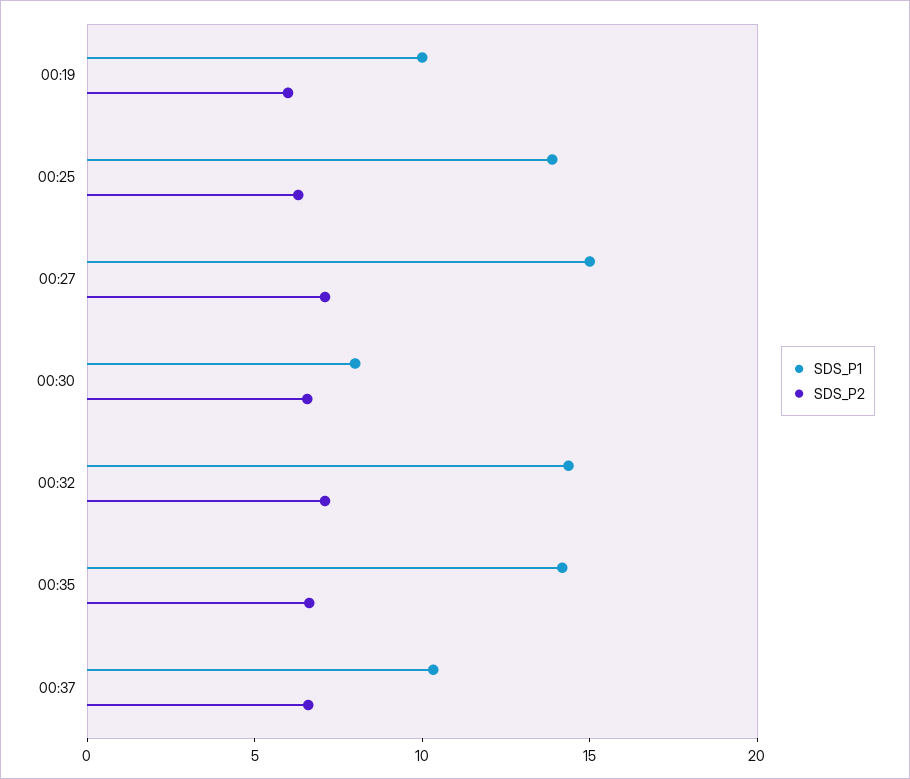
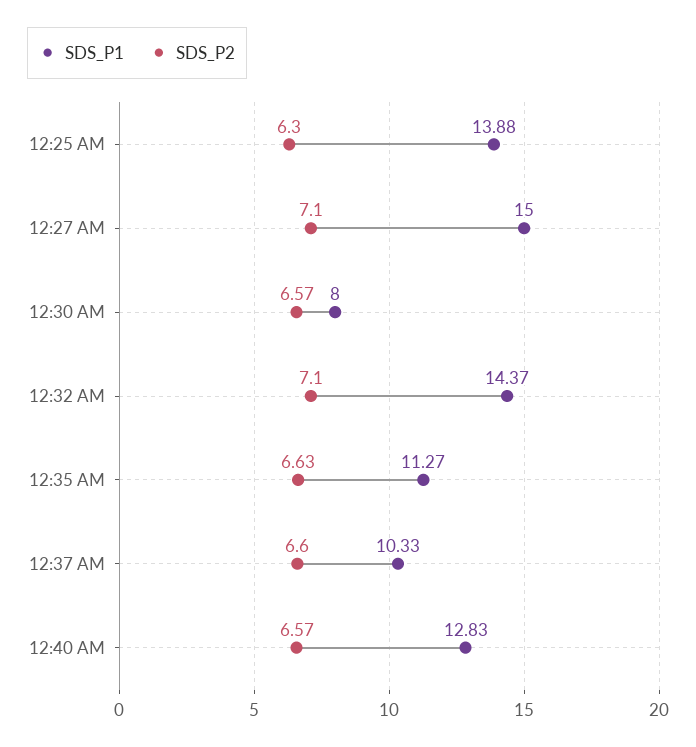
SDS_P1, 00:19: 10 -> none
SDS_P2, 00:19: 6 -> none
SDS_P1, 00:35: 14 -> 11.27
SDS_P1, 12:40 AM: none -> 12.83
SDS_P2, 12:40 AM: none -> 6.57

